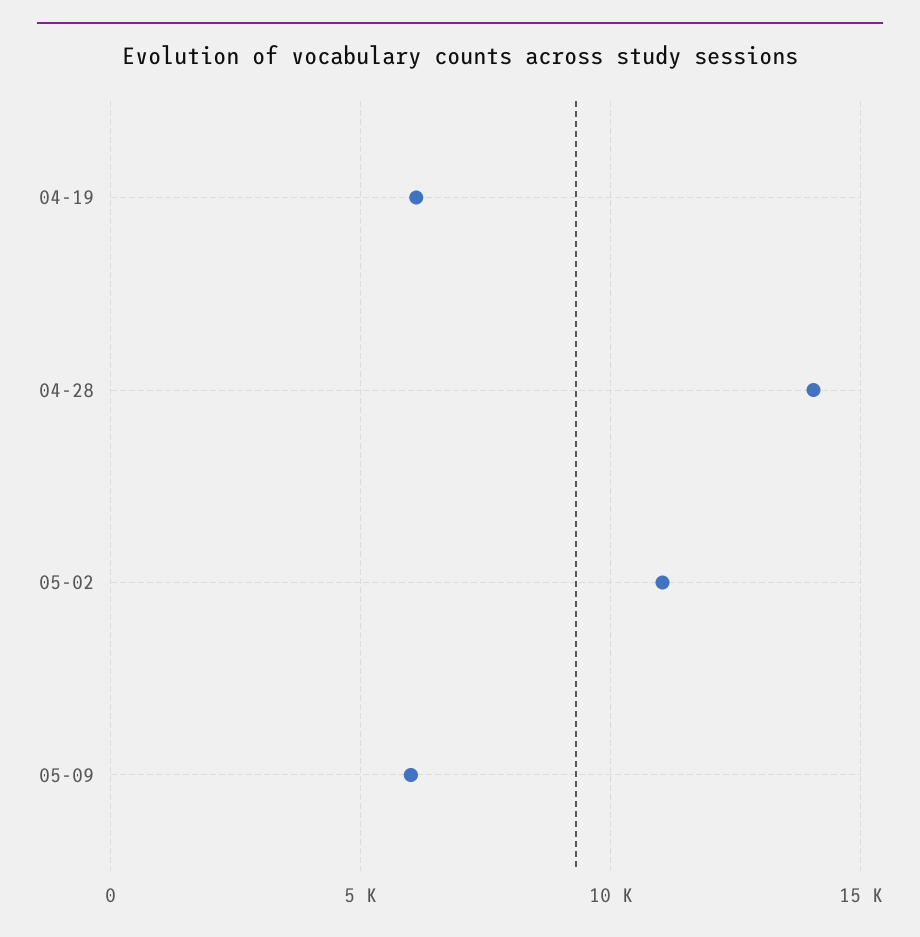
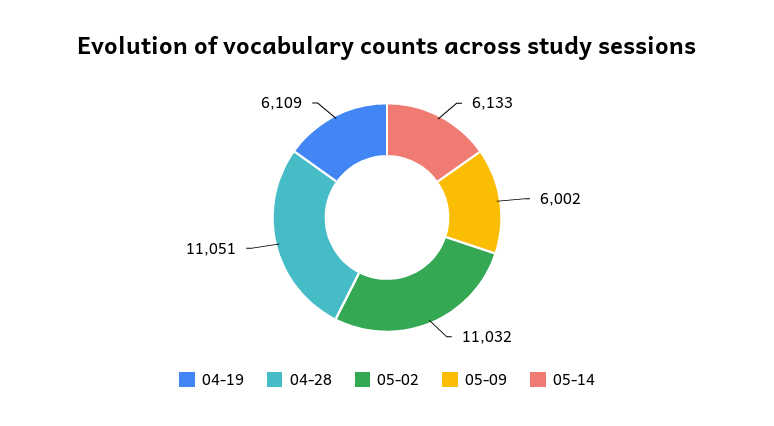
04-28: 14000 -> 11051
05-14: none -> 6133

